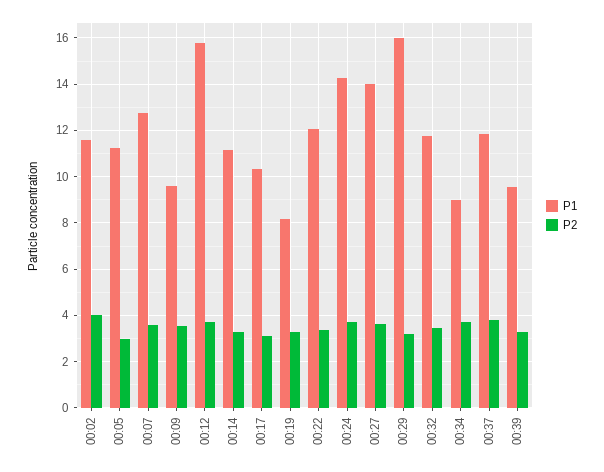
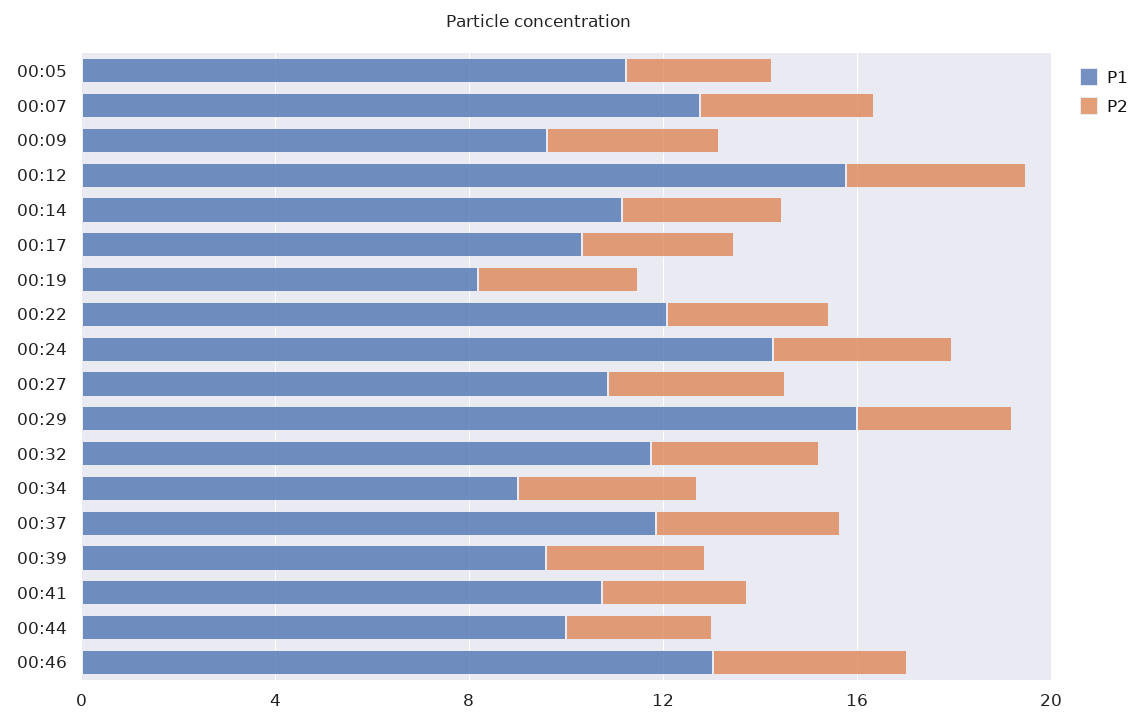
P1, 00:02: 11.5 -> none
P2, 00:02: 4 -> none
P1, 00:27: 14 -> 11
P1, 00:41: none -> 11
P2, 00:41: none -> 3
P1, 00:44: none -> 10
P2, 00:44: none -> 3
P1, 00:46: none -> 13
P2, 00:46: none -> 4

